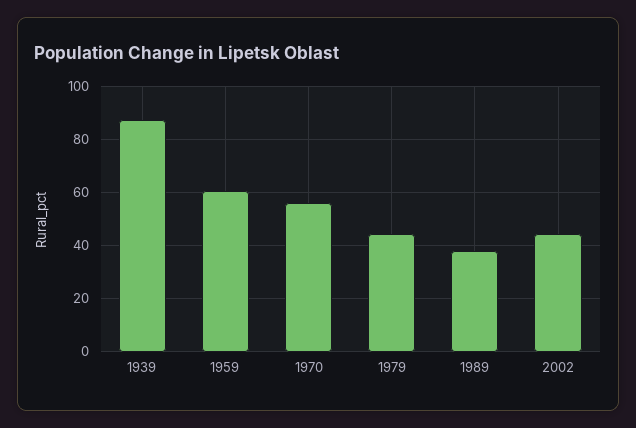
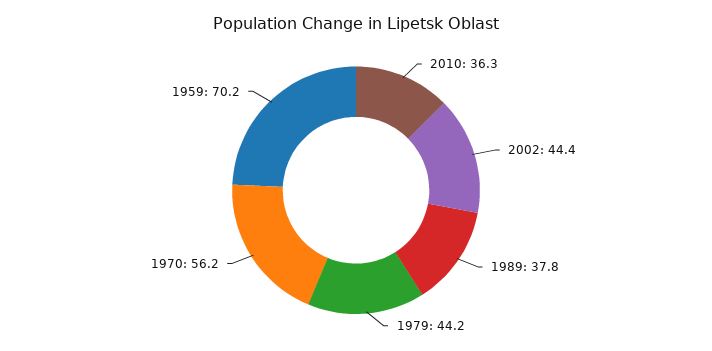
1939: 87.5 -> none
1959: 60 -> 70.2
2010: none -> 36.3

